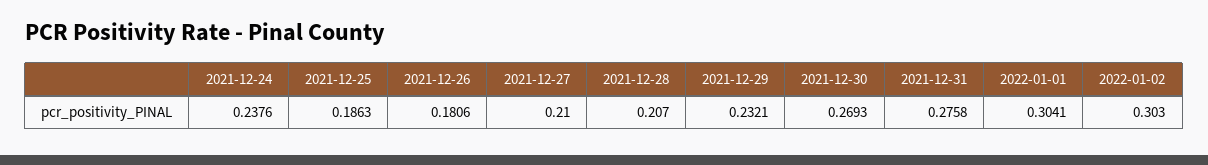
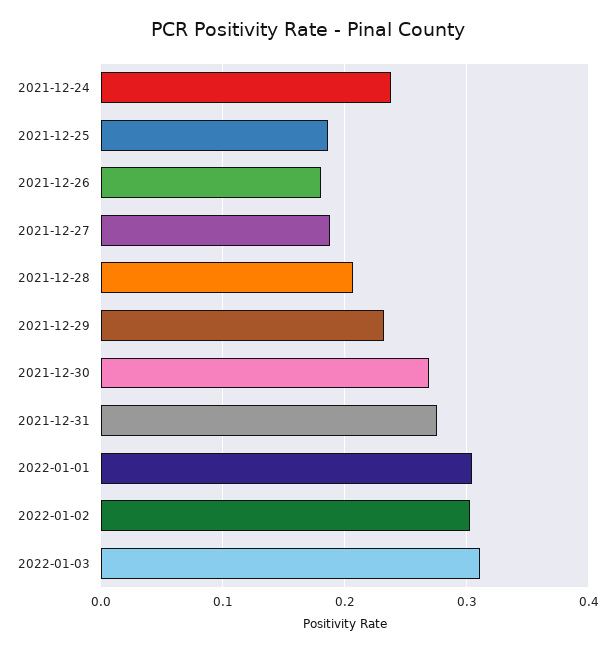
2021-12-27: 0.21 -> 0.19
2022-01-03: none -> 0.31

